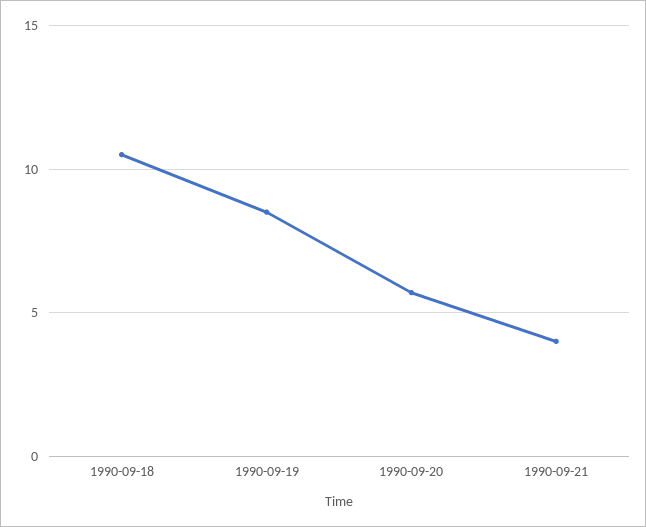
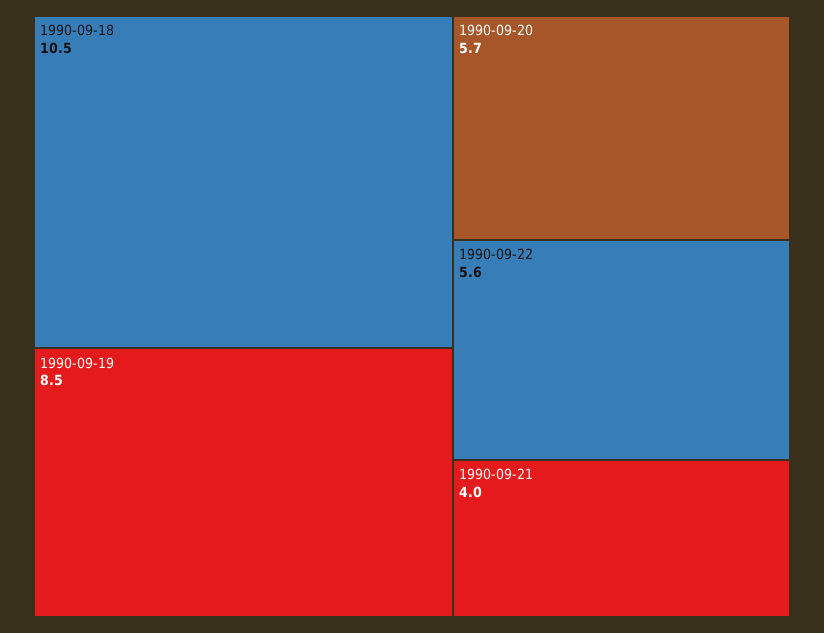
1990-09-22: none -> 5.6

